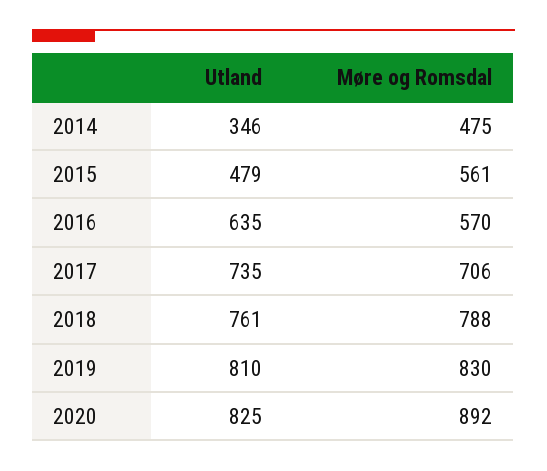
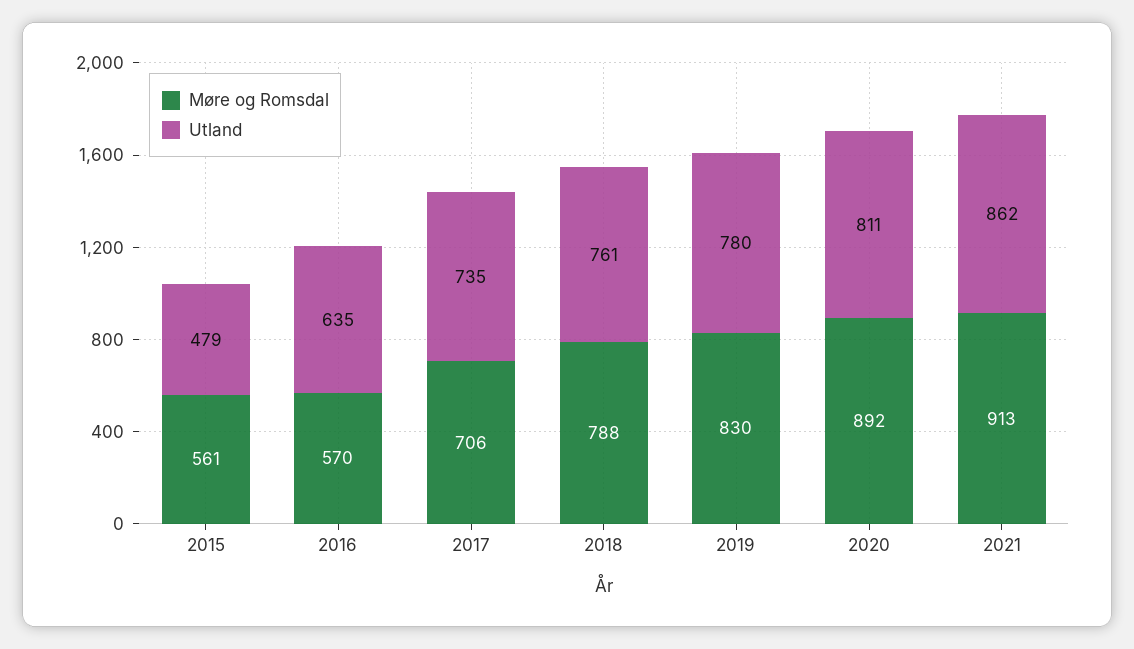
Utland, 2014: 346 -> none
Møre og Romsdal, 2014: 475 -> none
Utland, 2019: 810 -> 780
Utland, 2020: 825 -> 811
Møre og Romsdal, 2021: none -> 913
Utland, 2021: none -> 862

